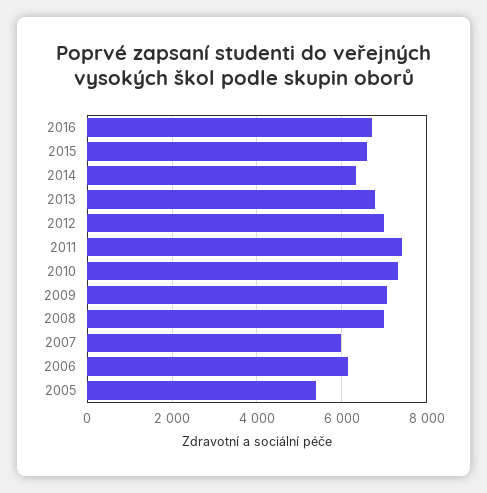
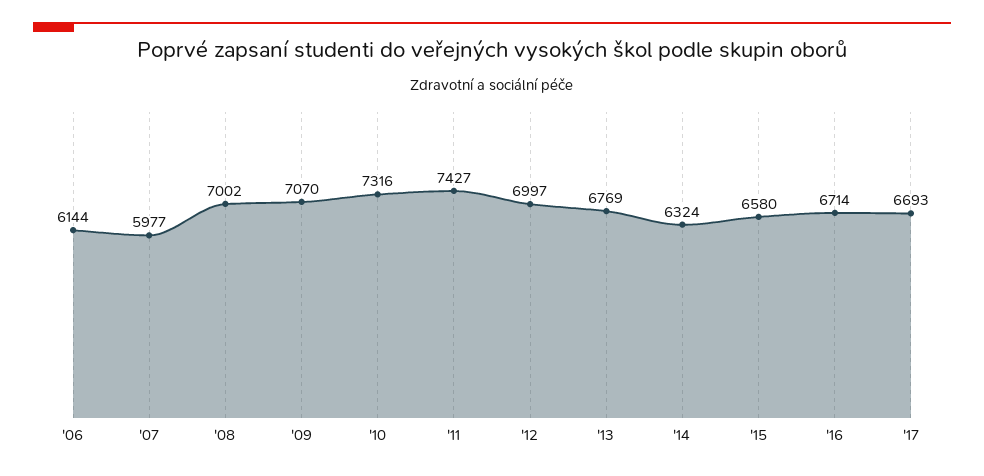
2005: 5400 -> none
'17: none -> 6693

